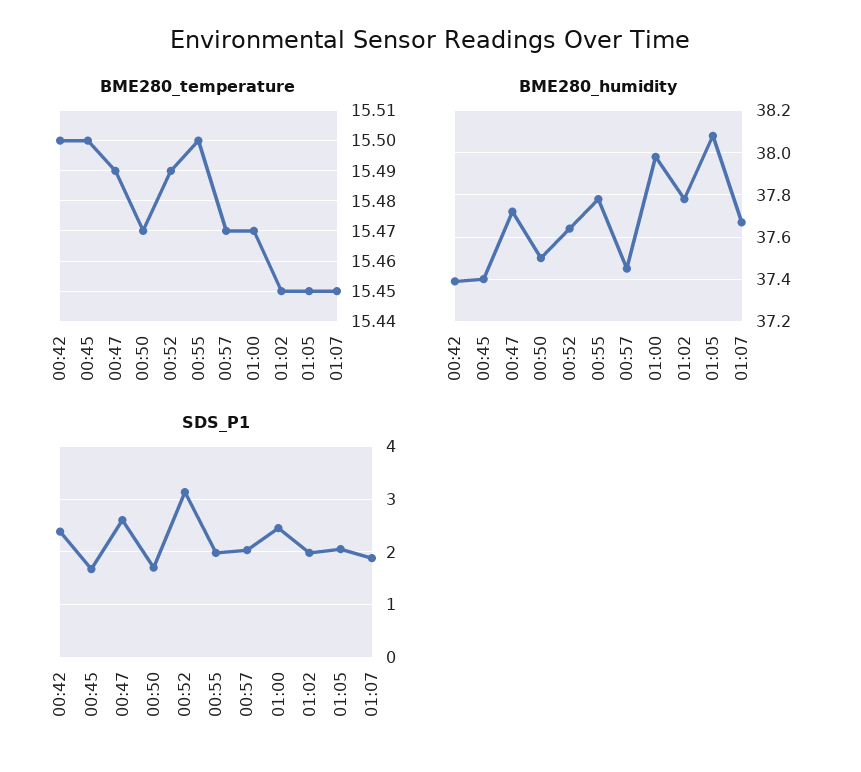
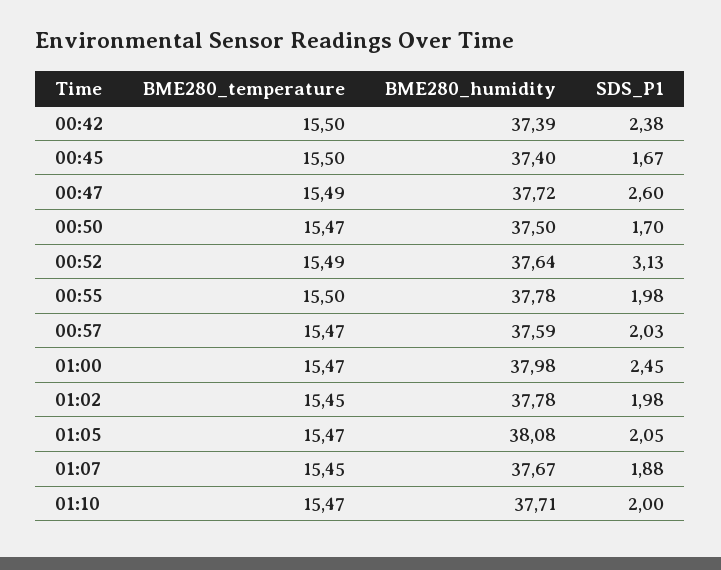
BME280_temperature, 01:05: 15.45 -> 15.47
BME280_humidity, 00:57: 37.45 -> 37.59
BME280_temperature, 01:10: none -> 15.47
BME280_humidity, 01:10: none -> 37.71
SDS_P1, 01:10: none -> 2

